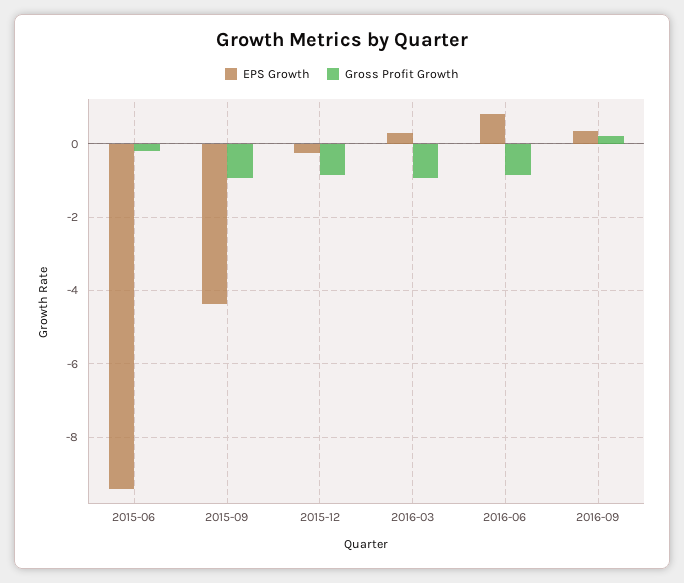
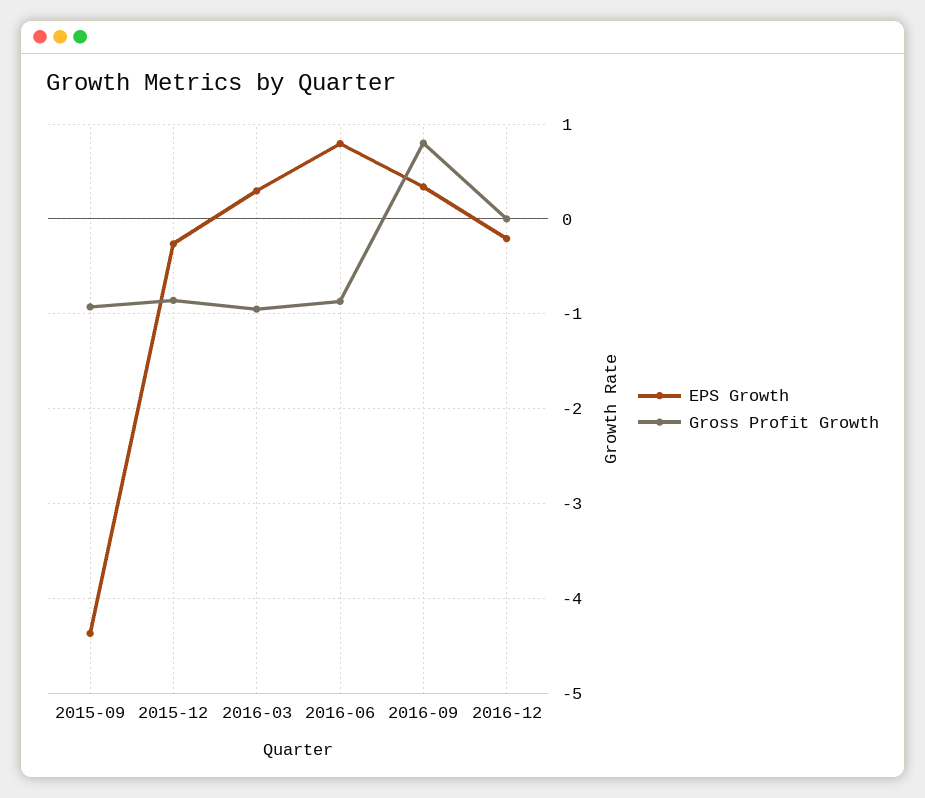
EPS Growth, 2015-06: -9.4 -> none
Gross Profit Growth, 2015-06: -0.2 -> none
Gross Profit Growth, 2016-09: 0.2 -> 0.8
EPS Growth, 2016-12: none -> -0.2
Gross Profit Growth, 2016-12: none -> 0

